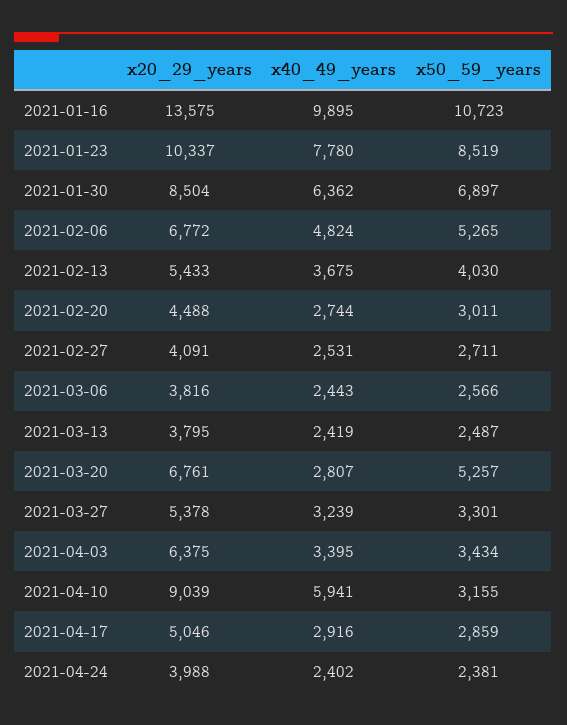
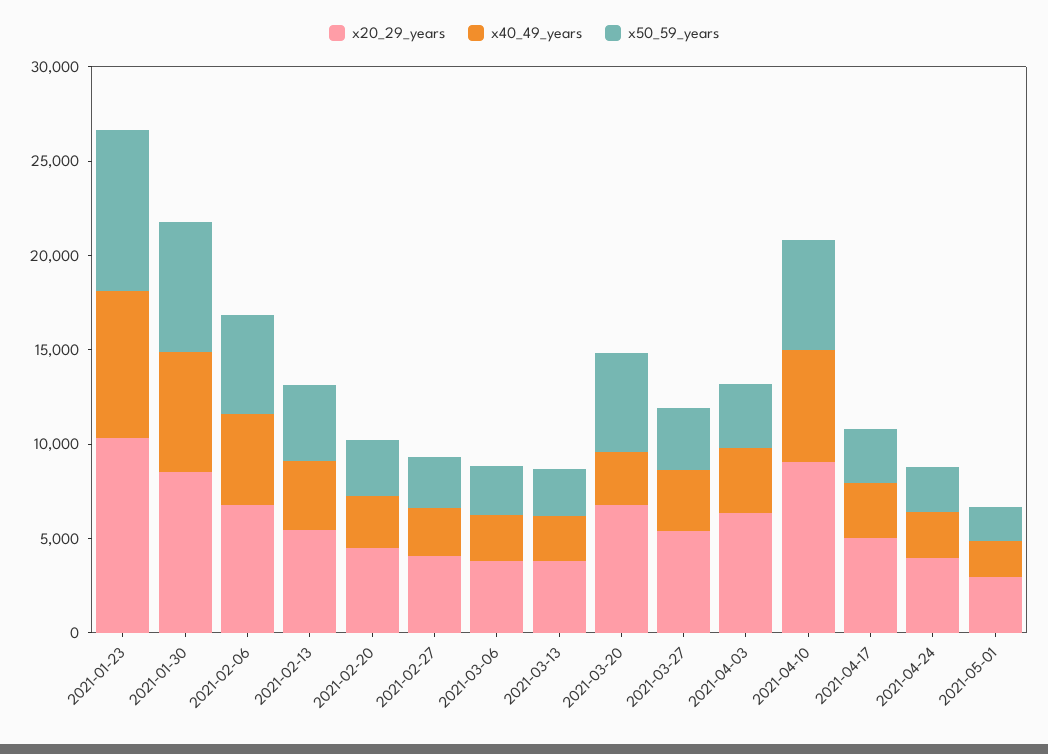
x20_29_years, 2021-01-16: 13575 -> none
x40_49_years, 2021-01-16: 9895 -> none
x50_59_years, 2021-01-16: 10723 -> none
x50_59_years, 2021-04-10: 3155 -> 6000
x20_29_years, 2021-05-01: none -> 3000
x40_49_years, 2021-05-01: none -> 2000
x50_59_years, 2021-05-01: none -> 2000

